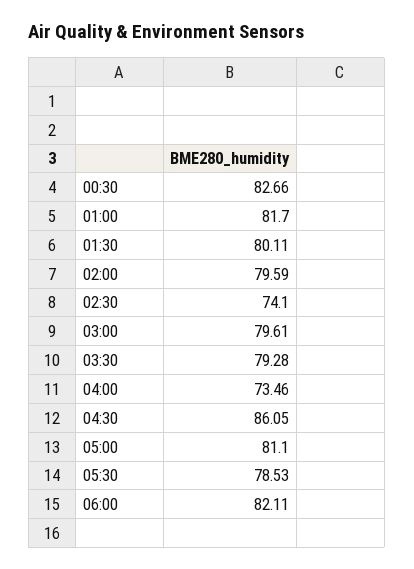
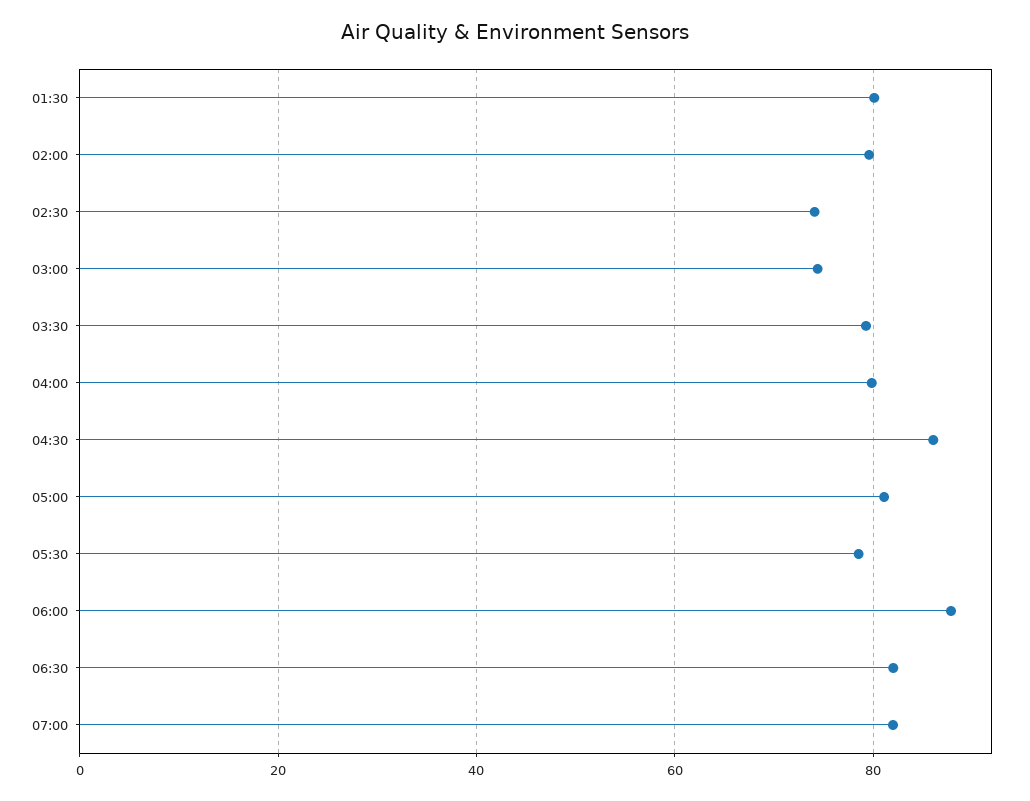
00:30: 82.66 -> none
01:00: 81.7 -> none
03:00: 79.61 -> 74
04:00: 73.46 -> 80
06:00: 82.11 -> 88
06:30: none -> 82
07:00: none -> 82

